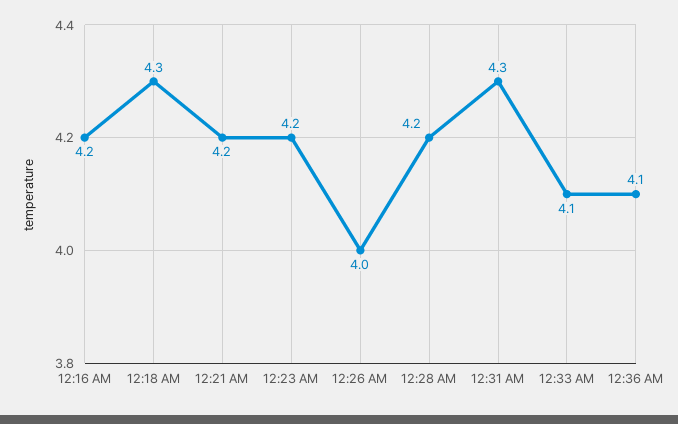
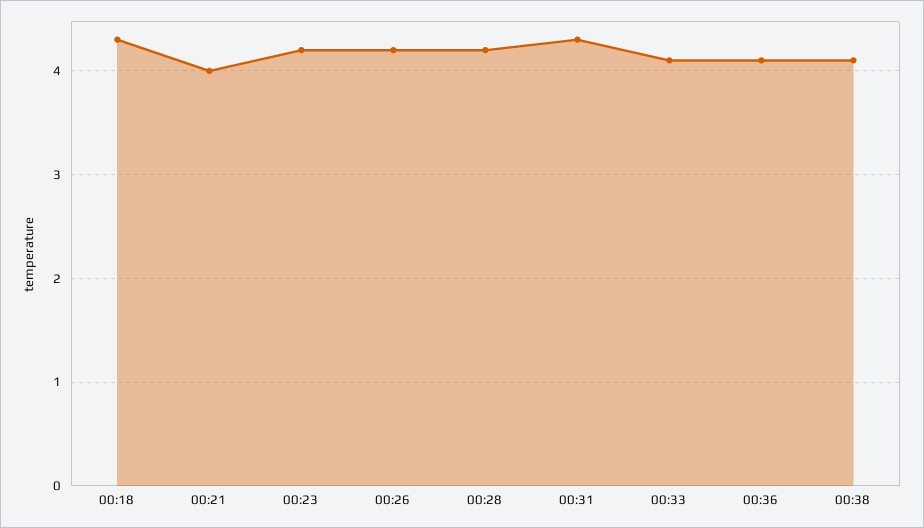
12:16 AM: 4.2 -> none
12:21 AM: 4.2 -> 4
12:26 AM: 4 -> 4.2
00:38: none -> 4.1

